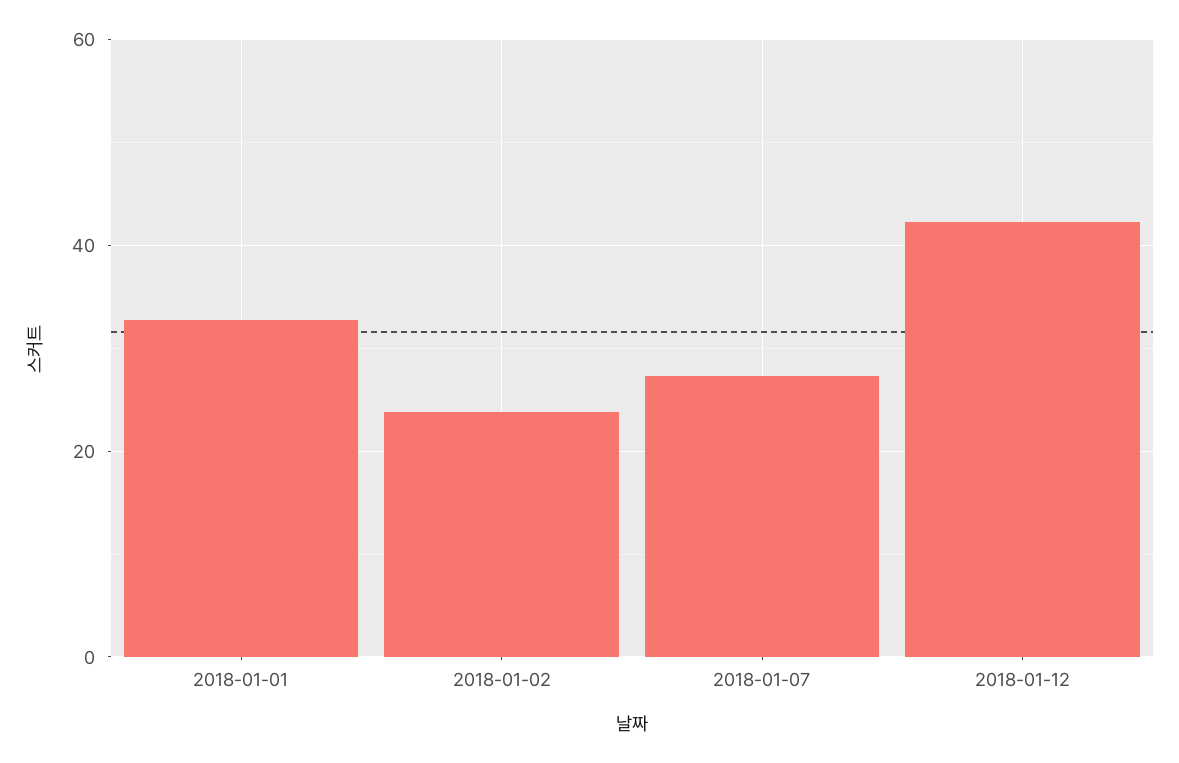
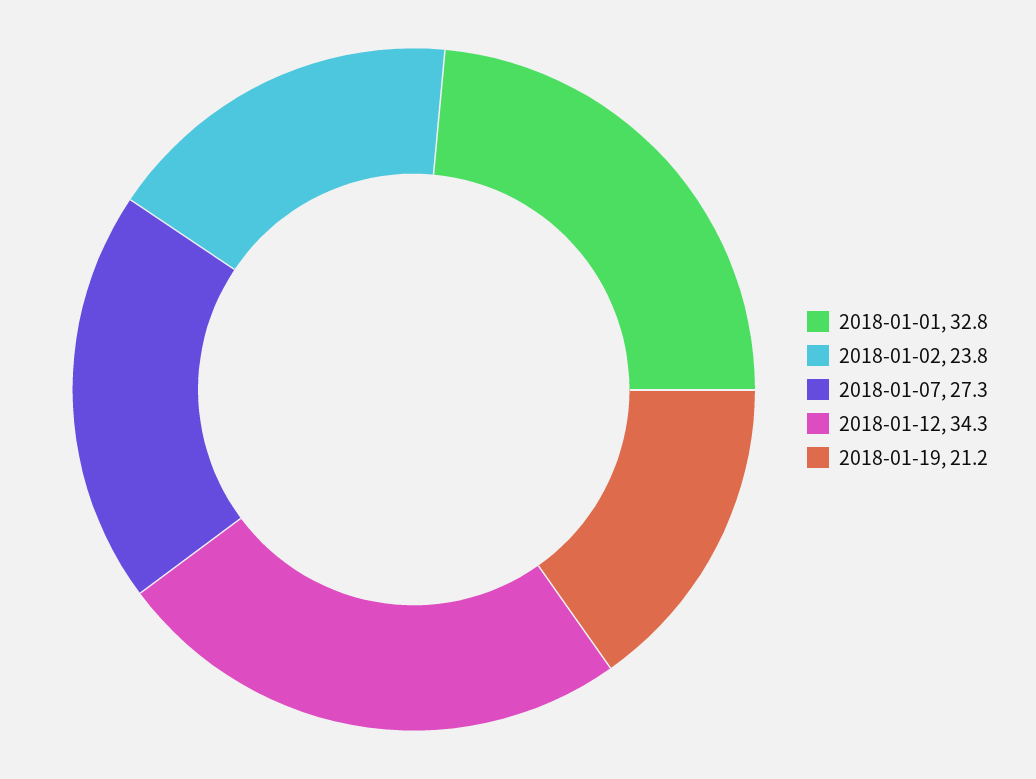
2018-01-12: 42 -> 34.3
2018-01-19: none -> 21.2

